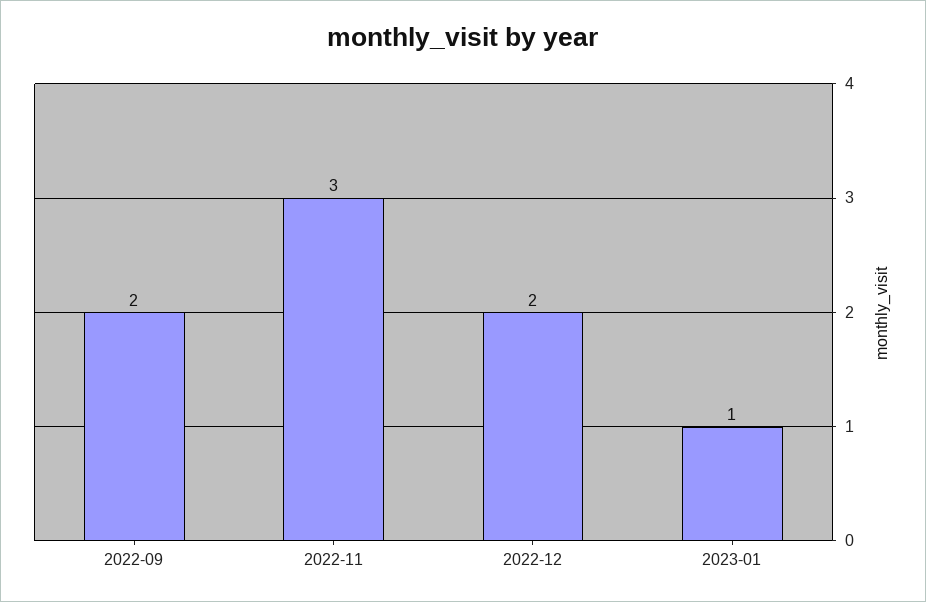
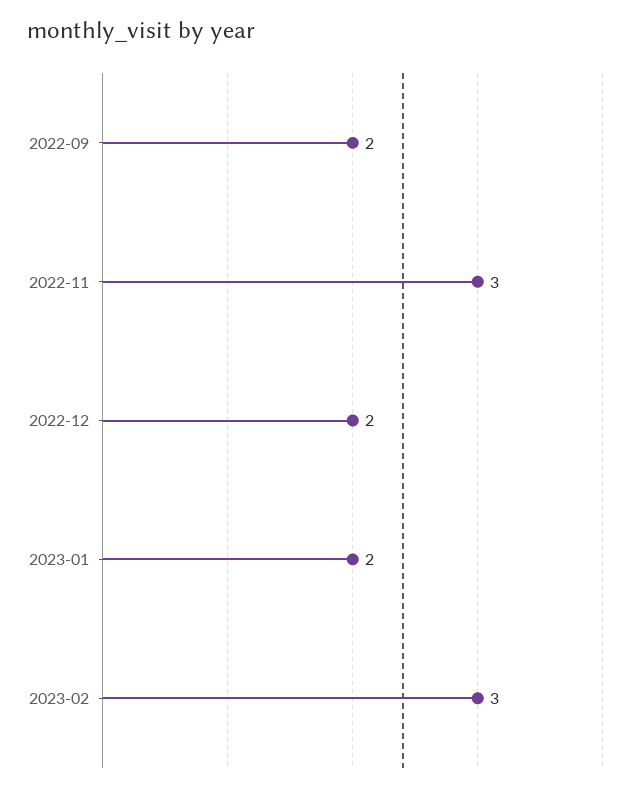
2023-01: 1 -> 2
2023-02: none -> 3

